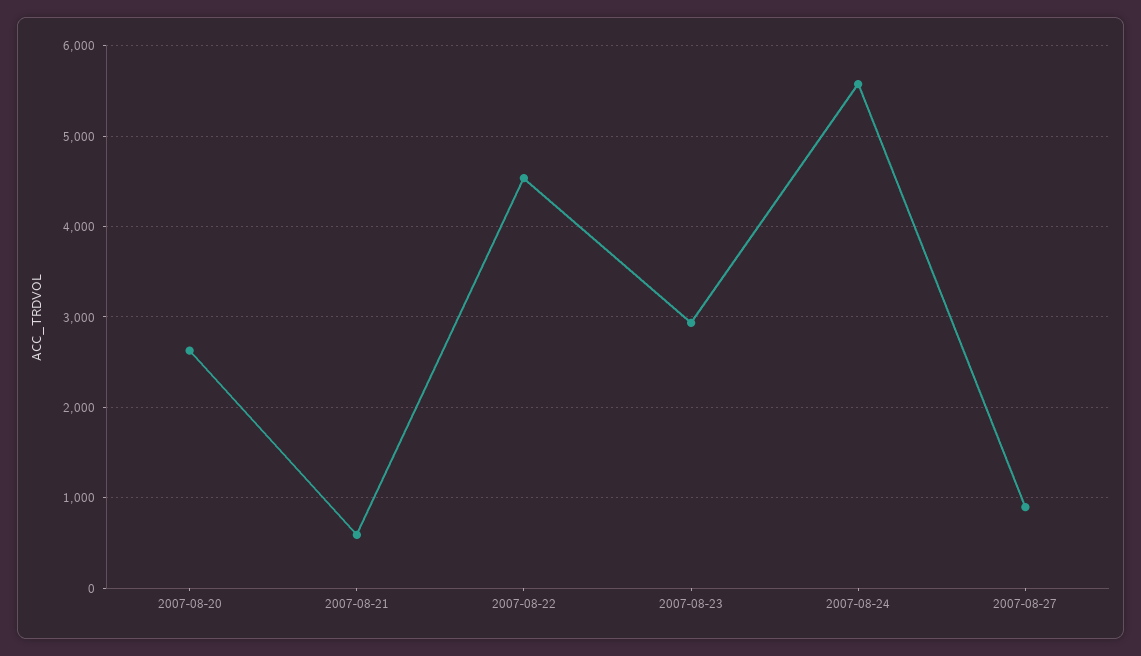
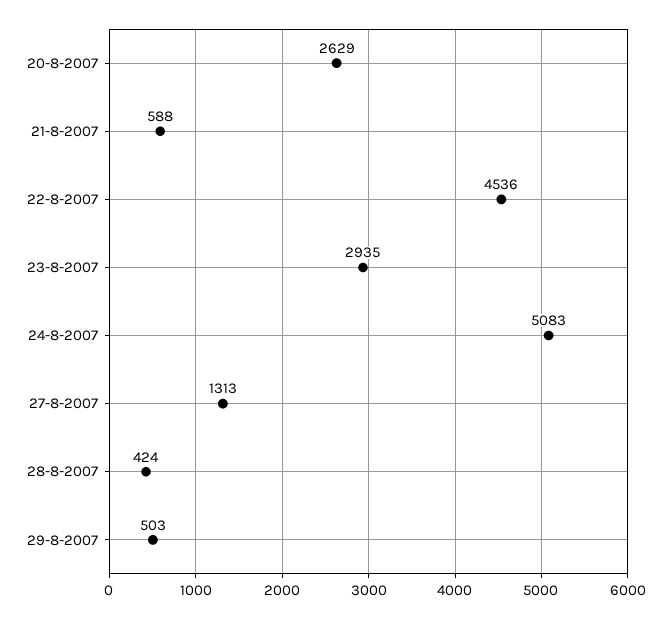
2007-08-24: 5600 -> 5083
2007-08-27: 900 -> 1313
28-8-2007: none -> 424
29-8-2007: none -> 503

